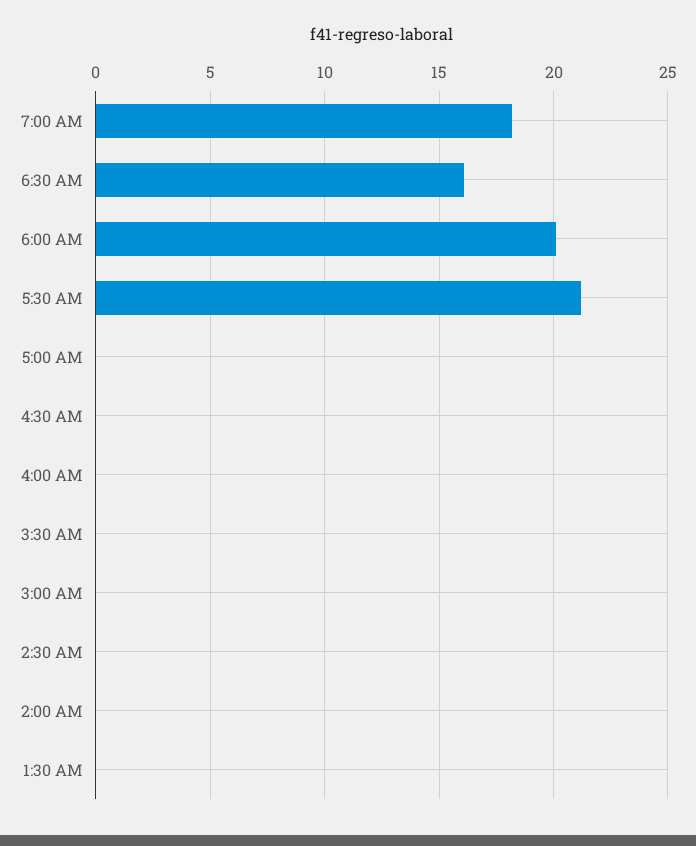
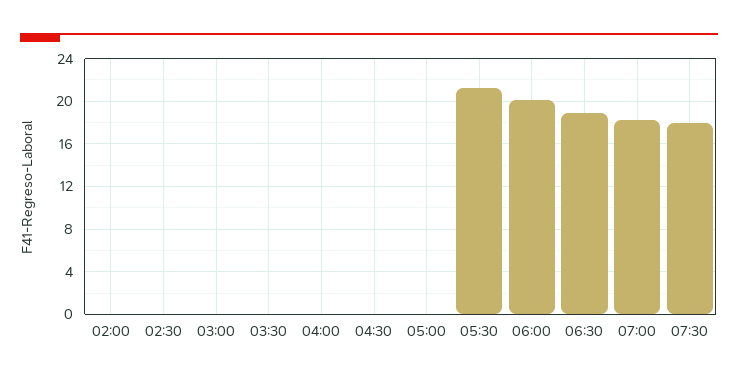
6:30 AM: 16 -> 19
1:30 AM: 0 -> none
07:30: none -> 18

